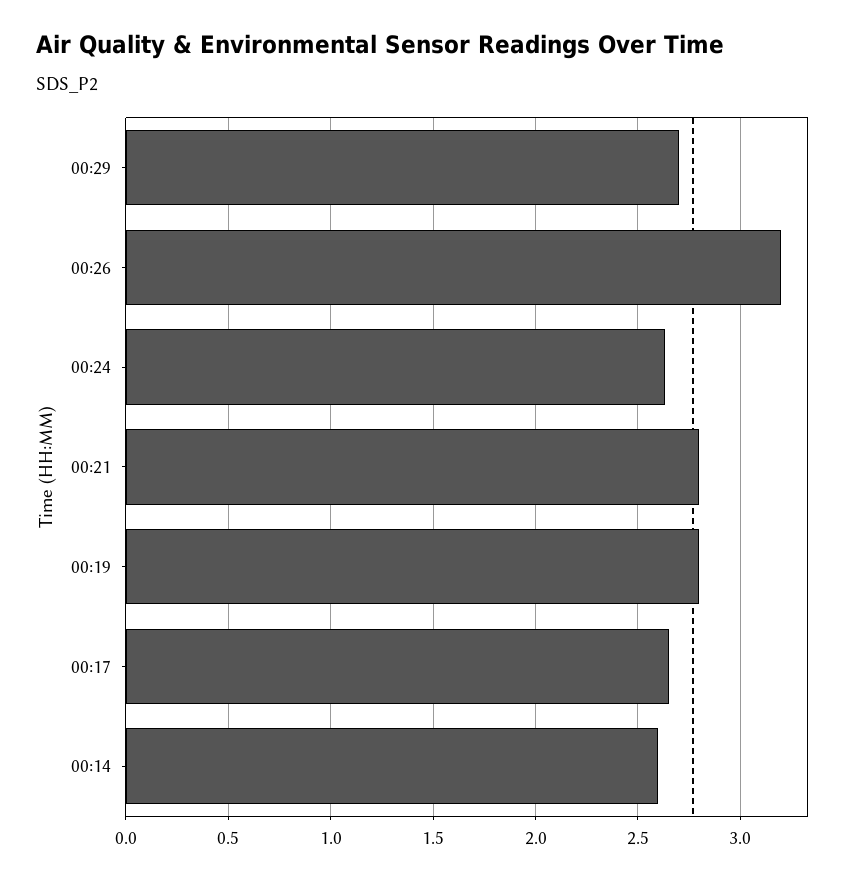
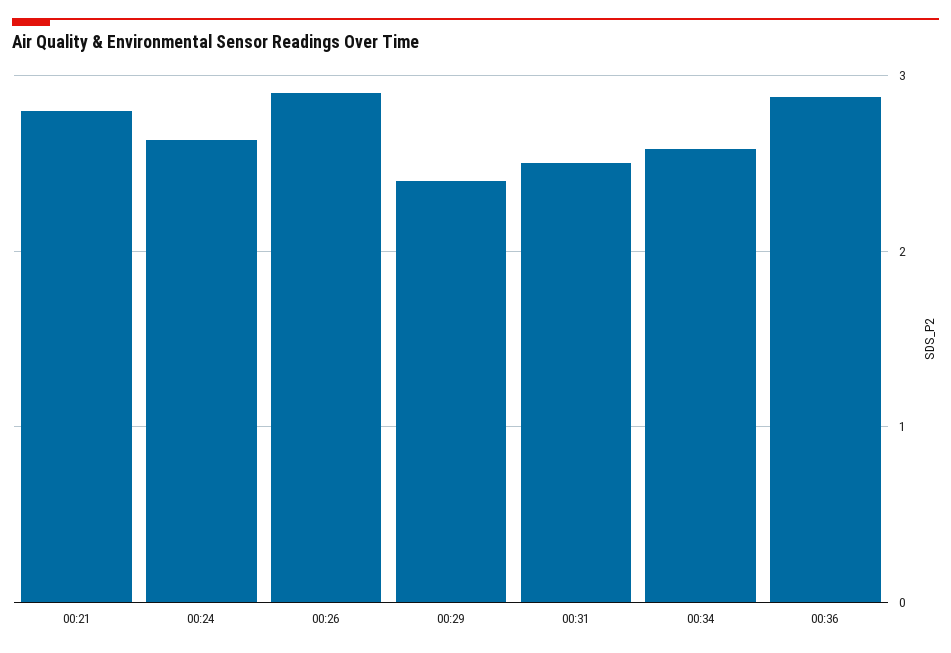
00:29: 2.7 -> 2.4
00:26: 3.2 -> 2.9
00:19: 2.8 -> none
00:17: 2.65 -> none
00:14: 2.6 -> none
00:31: none -> 2.5
00:34: none -> 2.6
00:36: none -> 2.9

